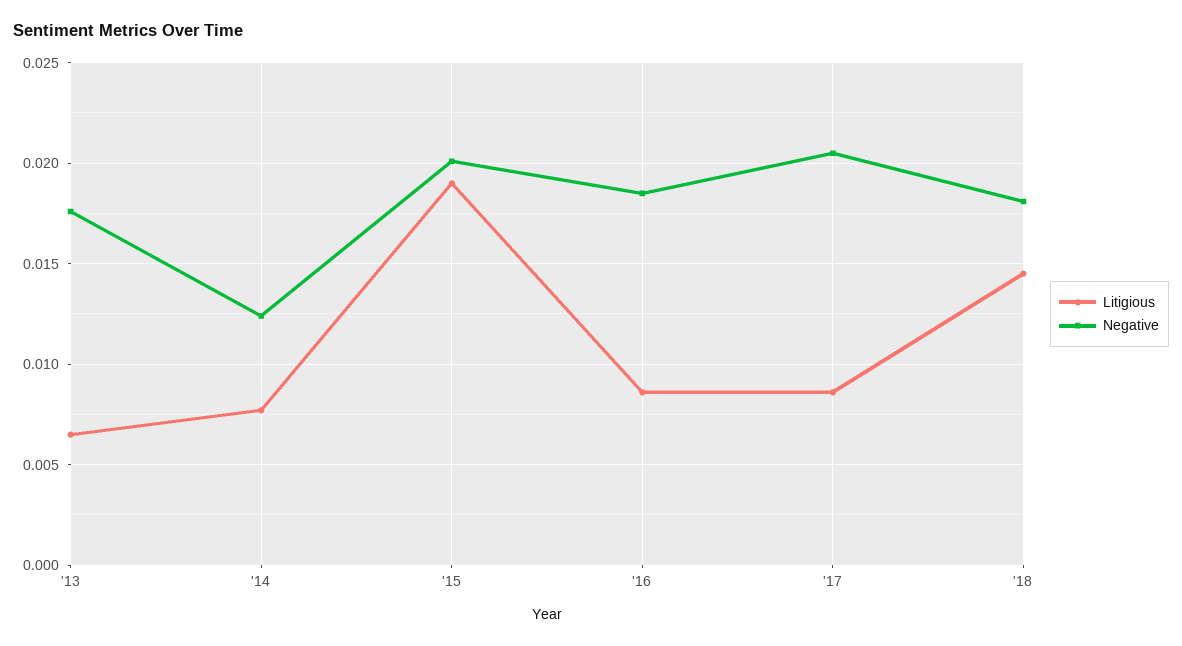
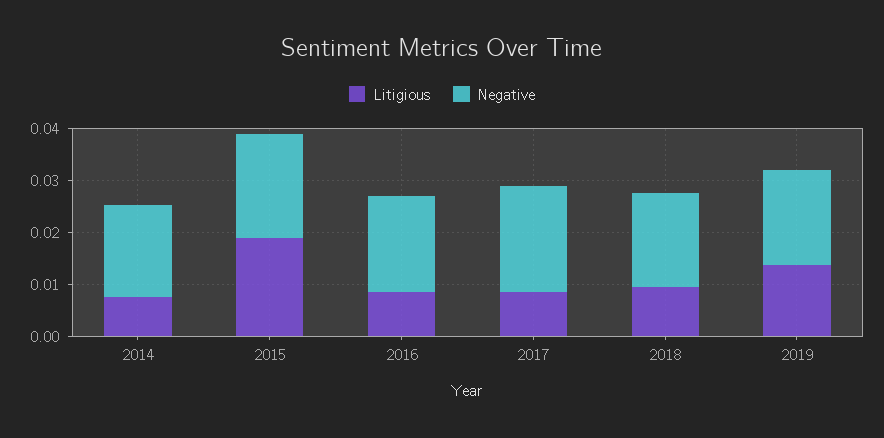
Litigious, '13: 0.0065 -> none
Negative, '13: 0.0175 -> none
Negative, '14: 0.0125 -> 0.018
Litigious, '18: 0.0145 -> 0.01
Litigious, 2019: none -> 0.014
Negative, 2019: none -> 0.018

